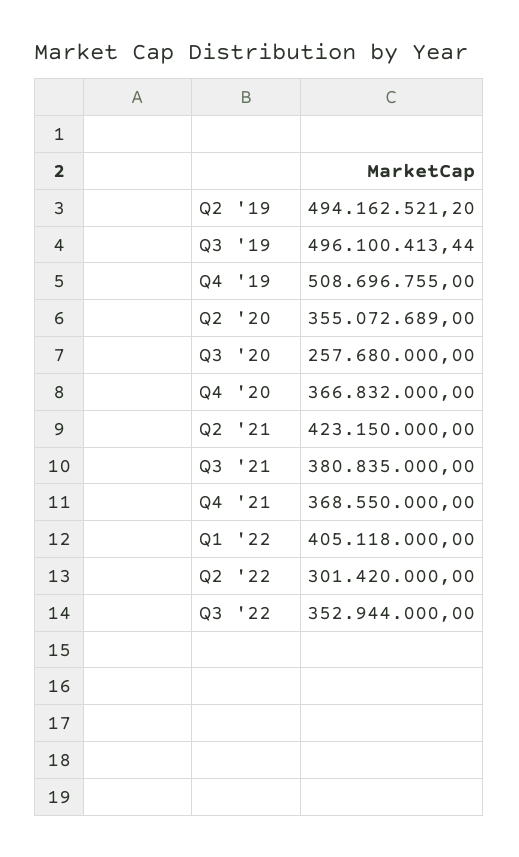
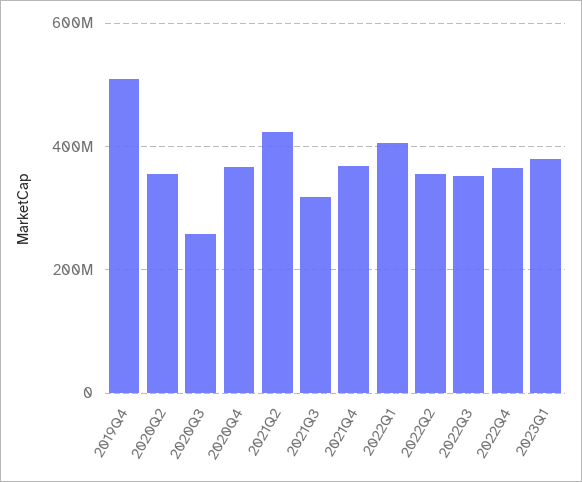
Q2 '19: 494162521.2 -> none
Q3 '19: 496100413.44 -> none
Q3 '21: 380835000 -> 320000000
Q2 '22: 301420000 -> 360000000
2022Q4: none -> 360000000
2023Q1: none -> 380000000

